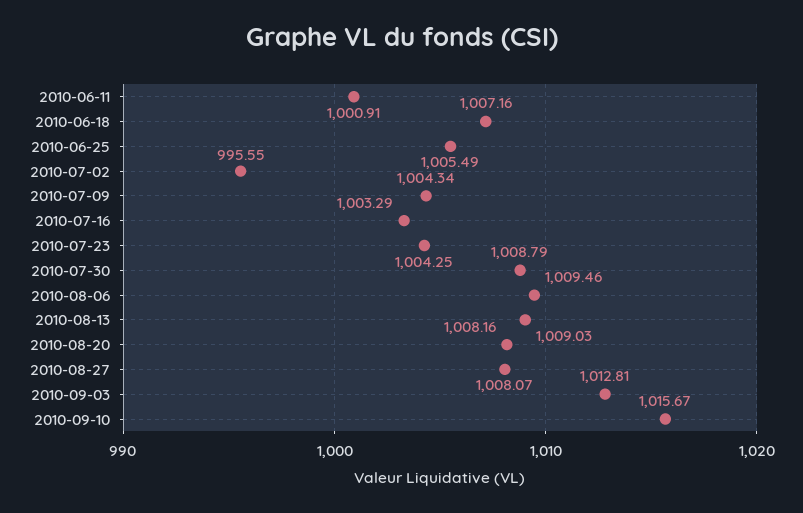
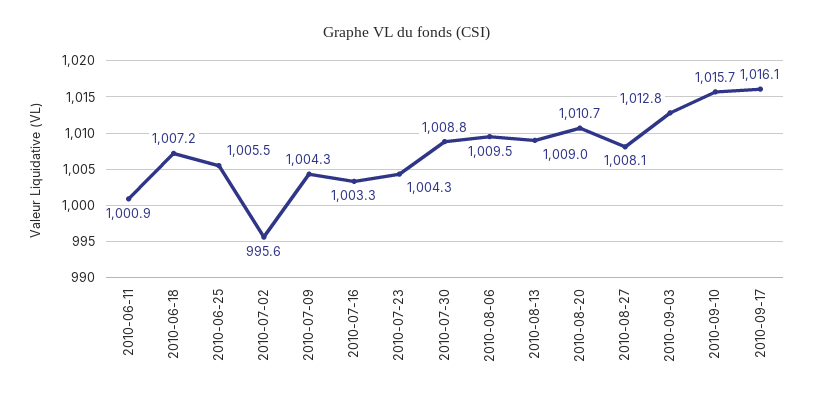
2010-08-20: 1008.16 -> 1010.7
2010-09-17: none -> 1016.1

